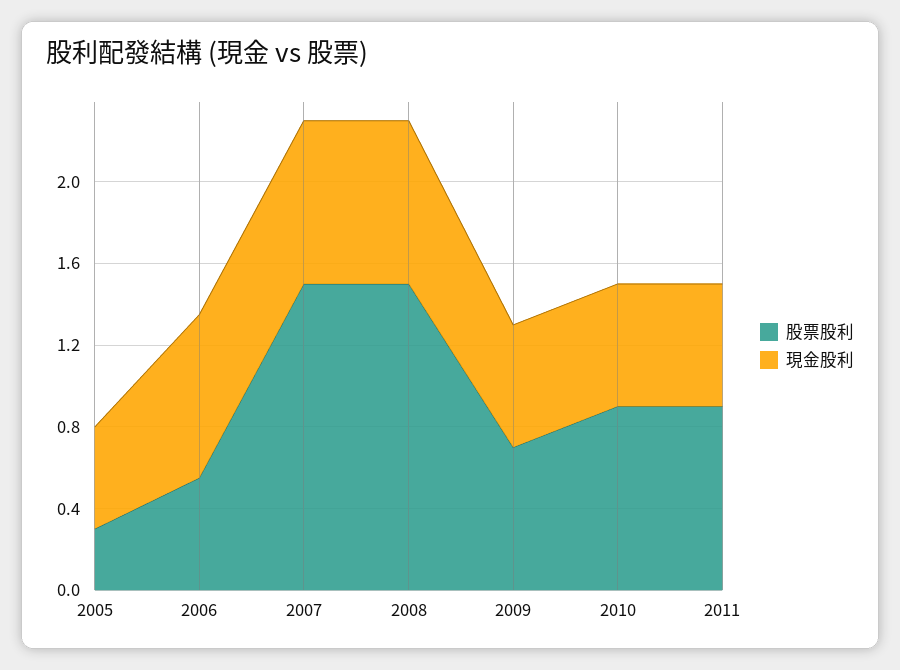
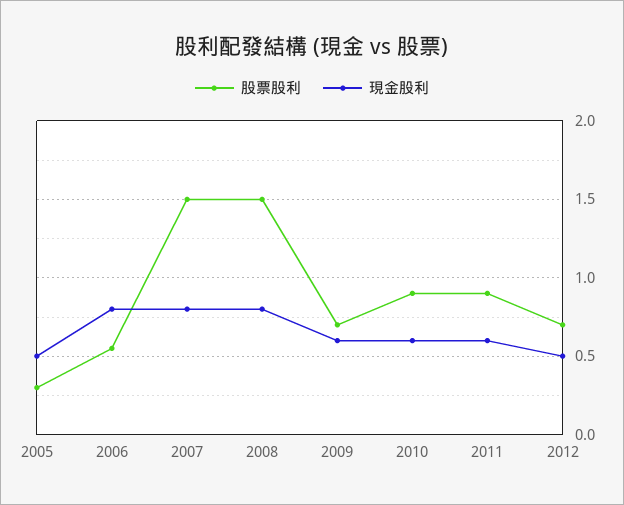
股票股利, 2012: none -> 0.7
現金股利, 2012: none -> 0.5

